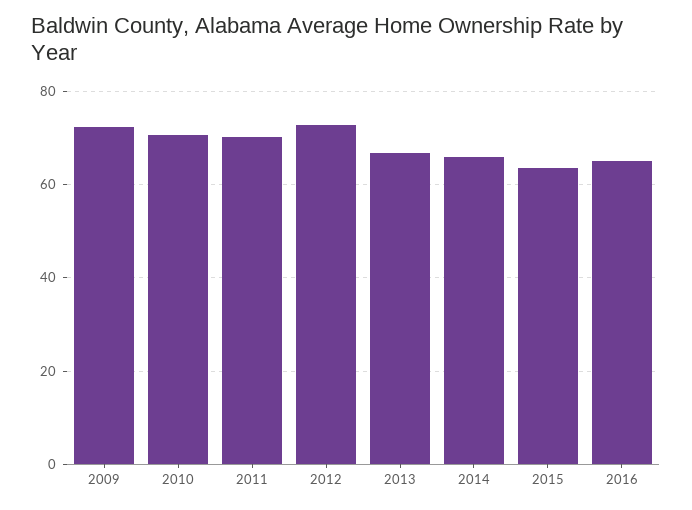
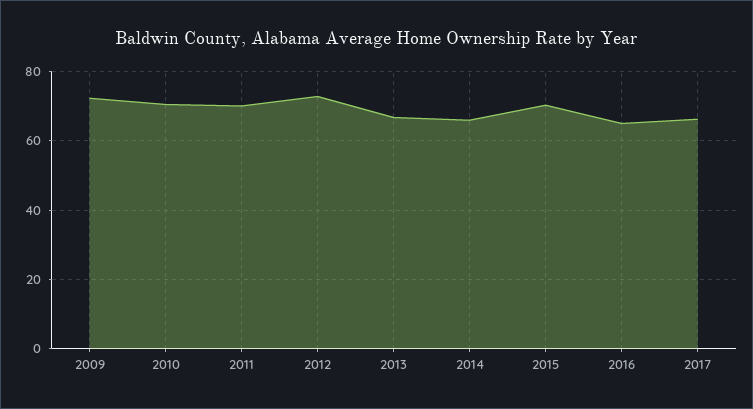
2015: 64 -> 70
2017: none -> 66

